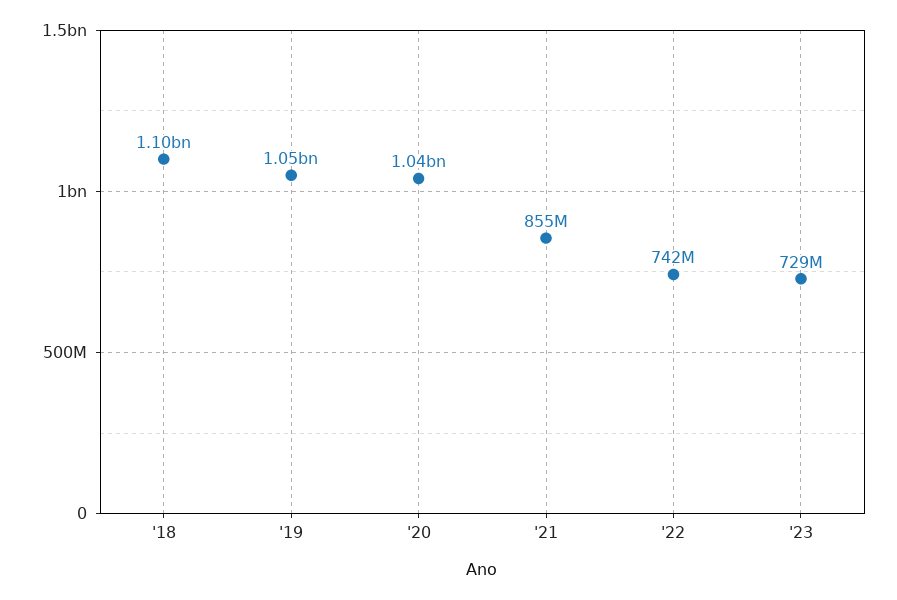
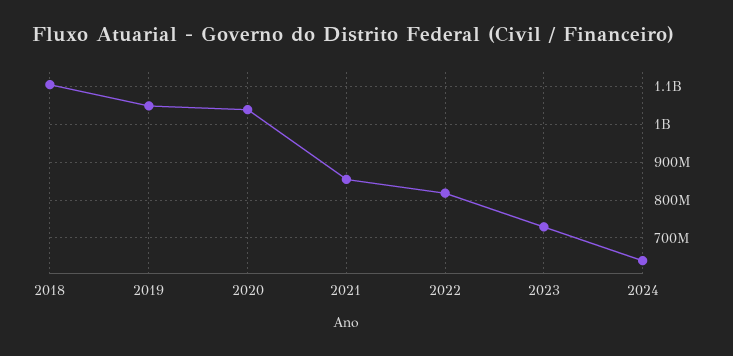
'22: 742000000 -> 820000000
2024: none -> 640000000

